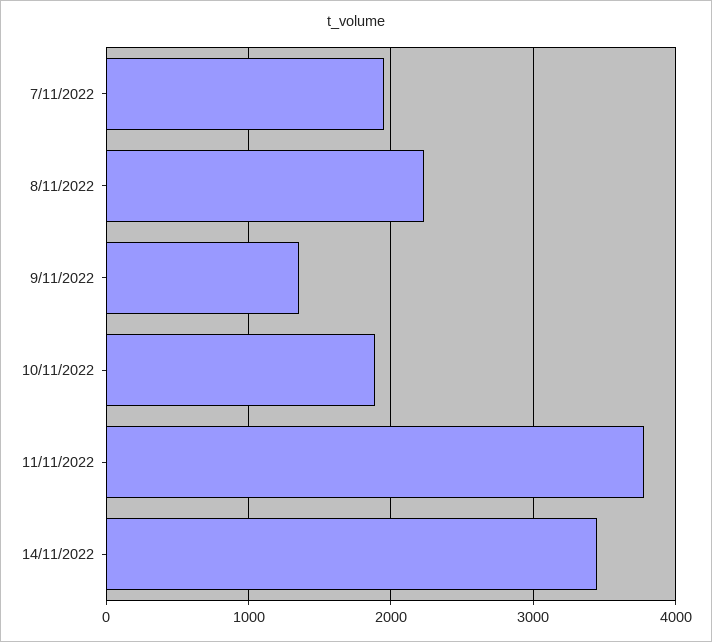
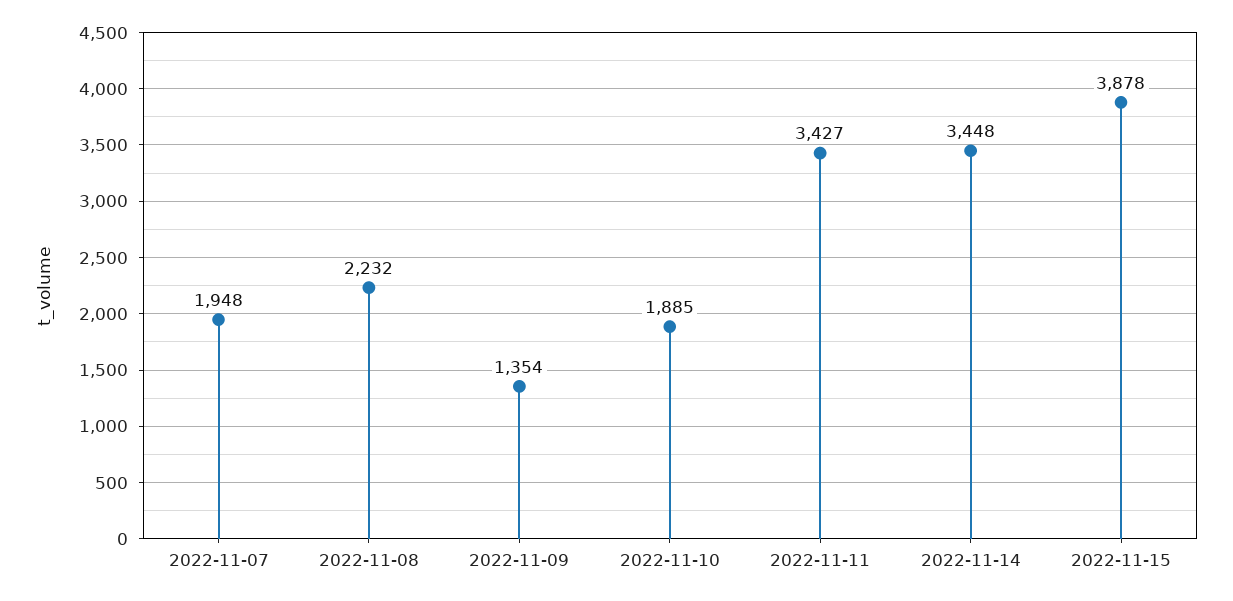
11/11/2022: 3800 -> 3427
2022-11-15: none -> 3878

